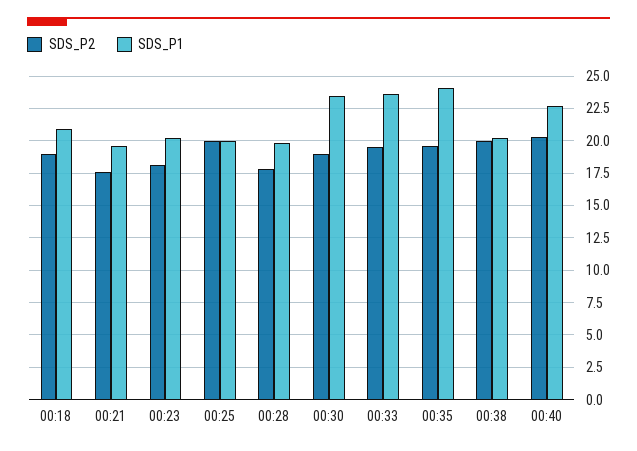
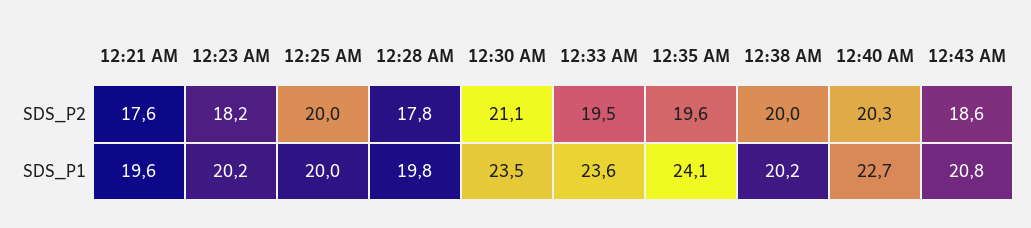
SDS_P2, 00:18: 19 -> none
SDS_P1, 00:18: 21 -> none
SDS_P2, 00:30: 19 -> 21.1
SDS_P2, 12:43 AM: none -> 18.6
SDS_P1, 12:43 AM: none -> 20.8

